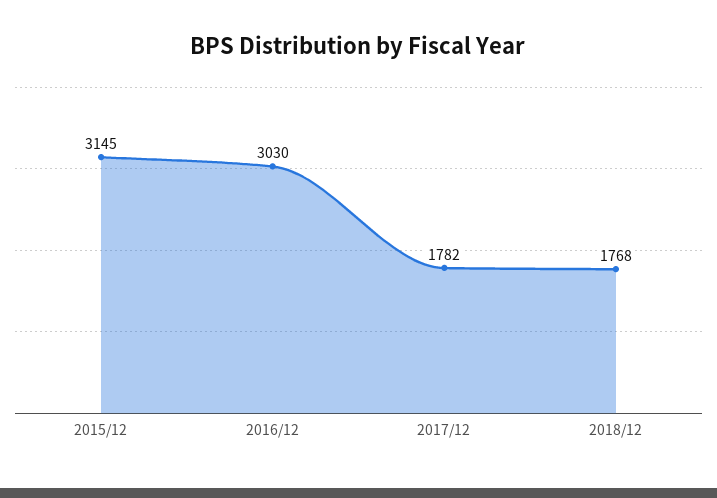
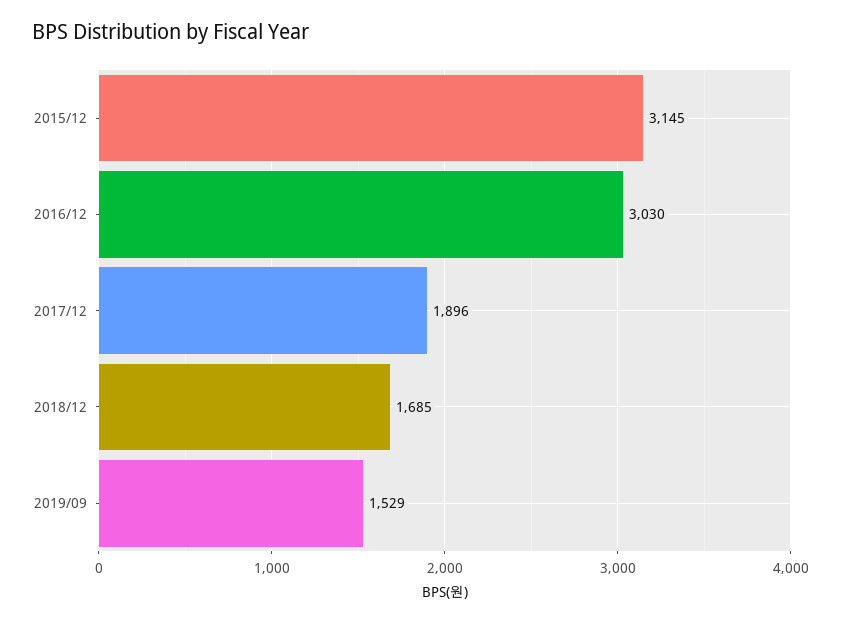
2017/12: 1782 -> 1896
2018/12: 1768 -> 1685
2019/09: none -> 1529

